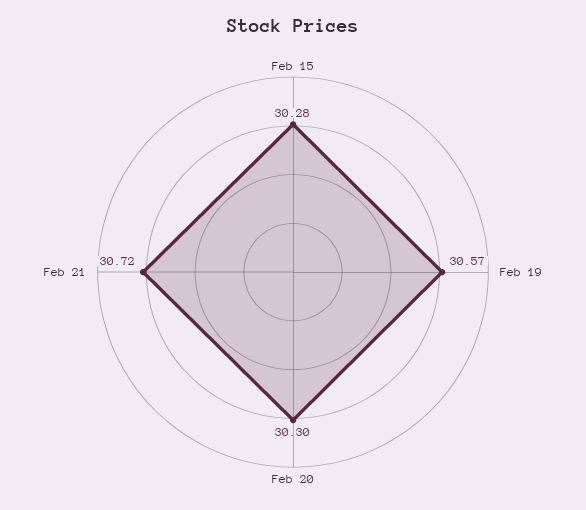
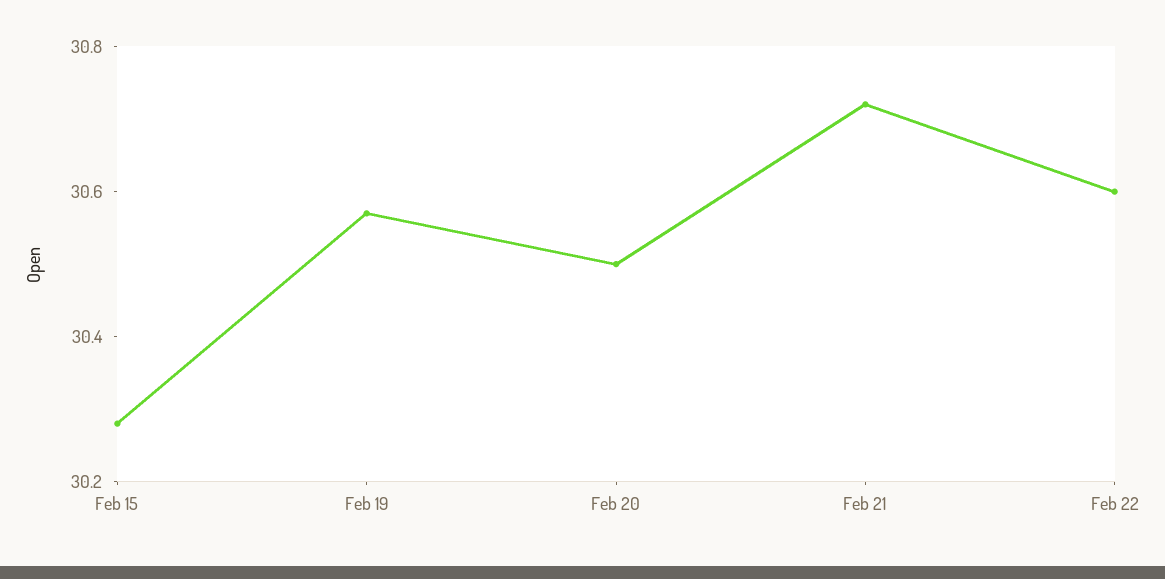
Feb 20: 30.3 -> 30.5
Feb 22: none -> 30.6

